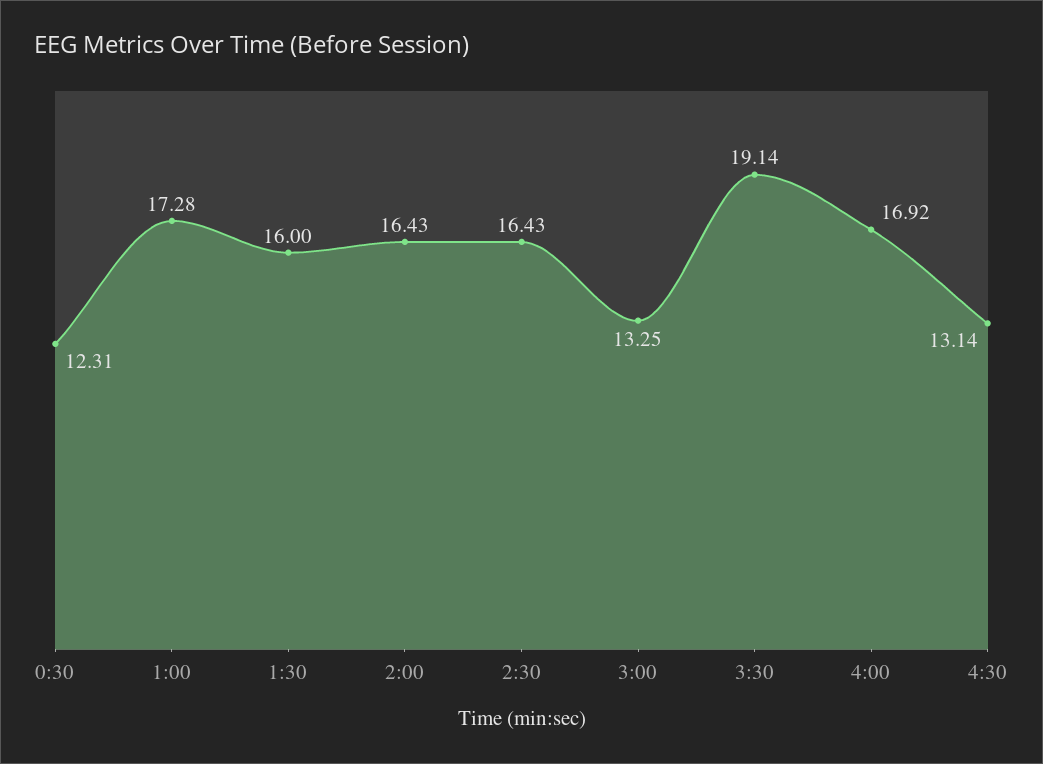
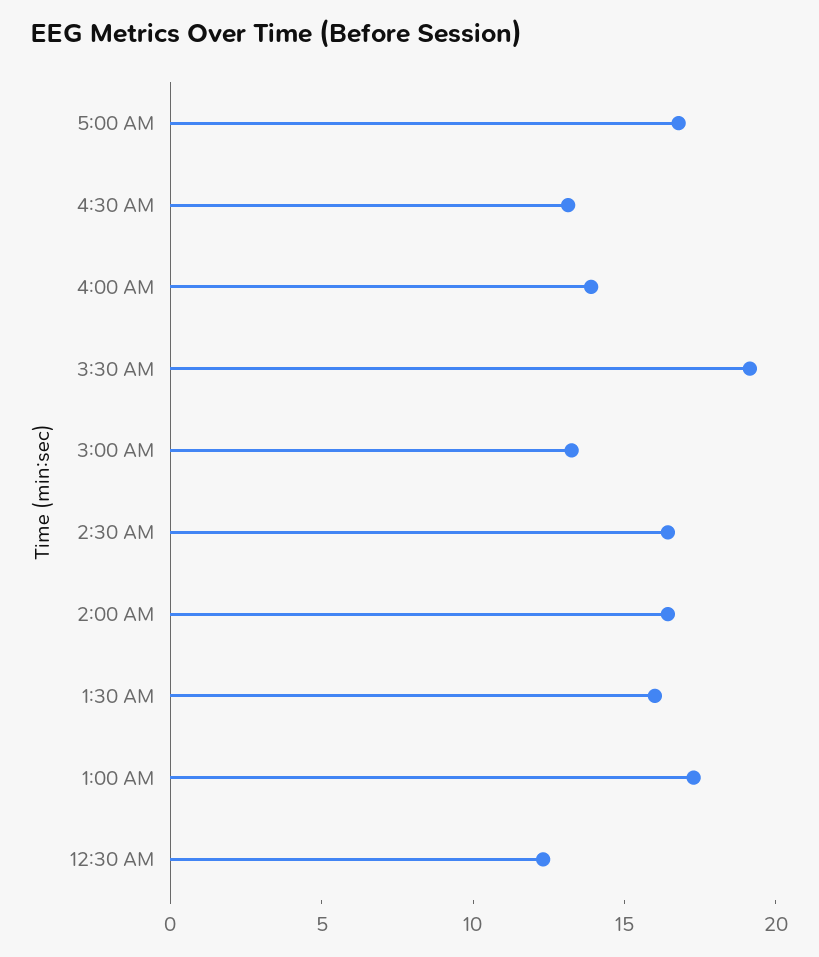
4:00: 16.92 -> 14
5:00 AM: none -> 17

